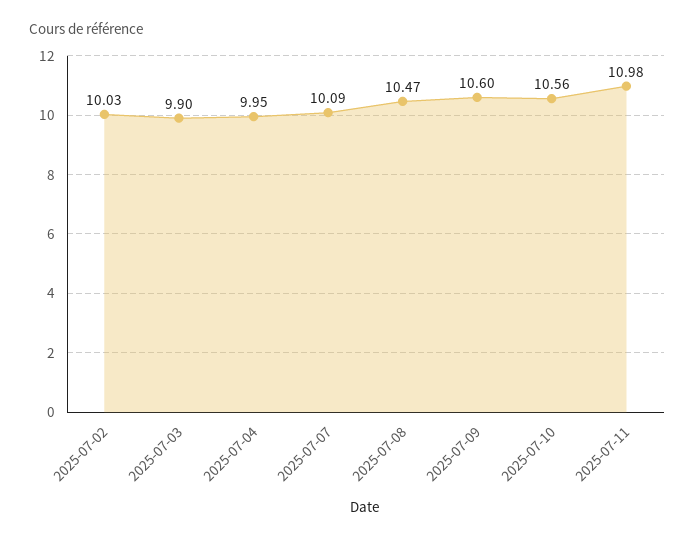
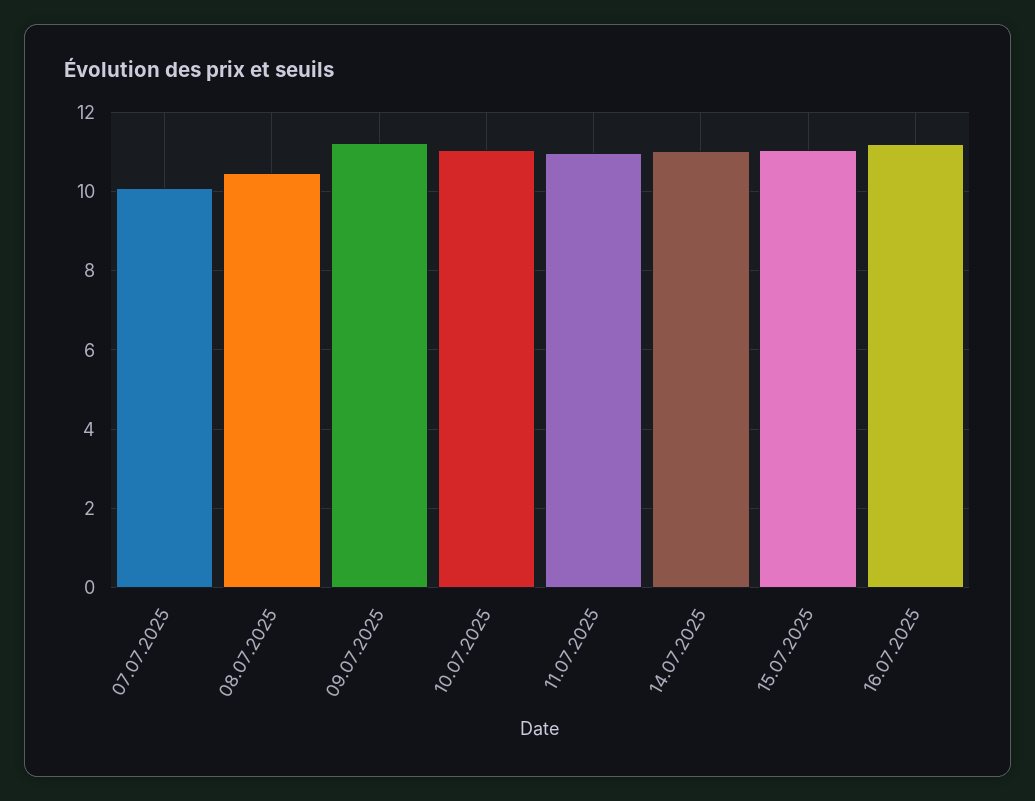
2025-07-02: 10.03 -> none
2025-07-03: 9.9 -> none
2025-07-04: 9.95 -> none
2025-07-09: 10.6 -> 11.2
2025-07-10: 10.56 -> 11
14.07.2025: none -> 11
15.07.2025: none -> 11
16.07.2025: none -> 11.2

